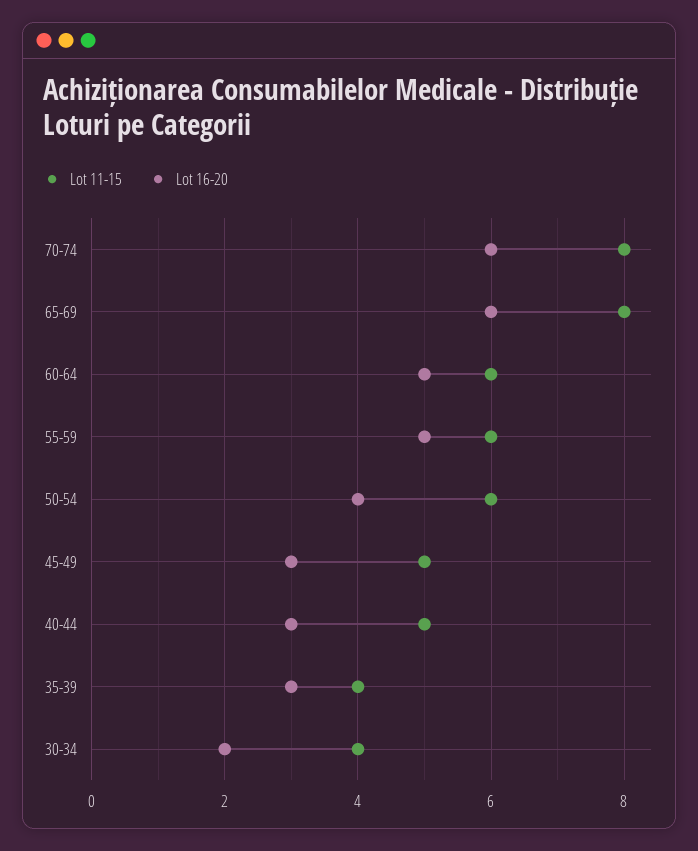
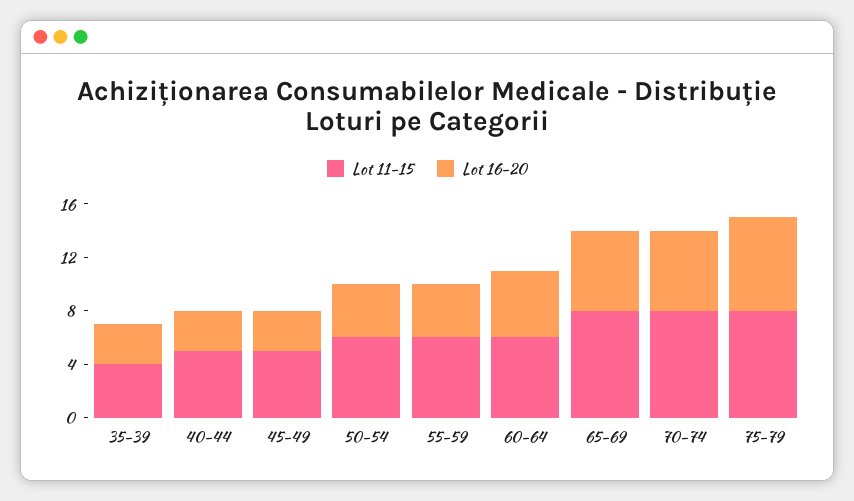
Lot 16-20, 55-59: 5 -> 4
Lot 11-15, 30-34: 4 -> none
Lot 16-20, 30-34: 2 -> none
Lot 11-15, 75-79: none -> 8
Lot 16-20, 75-79: none -> 7

